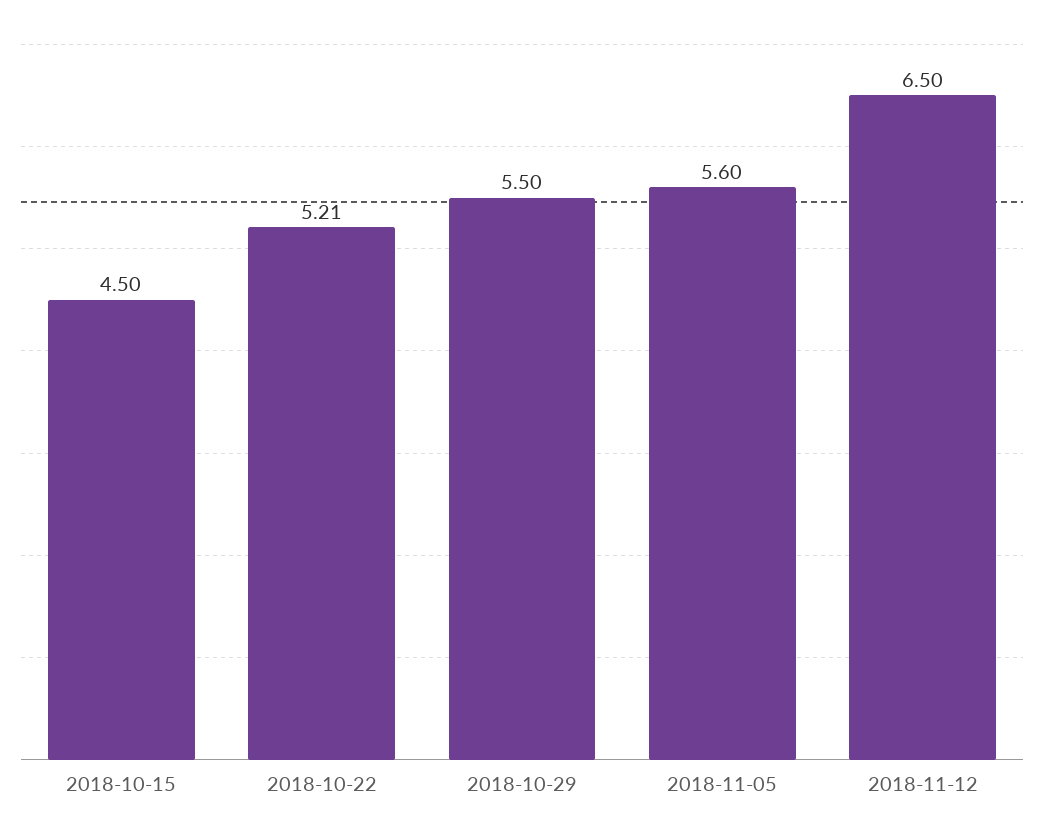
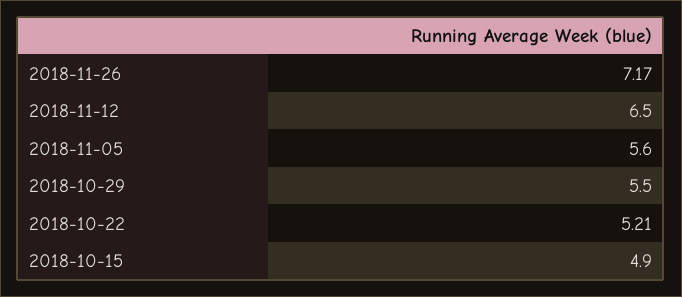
2018-10-15: 4.5 -> 4.9
2018-11-26: none -> 7.17

